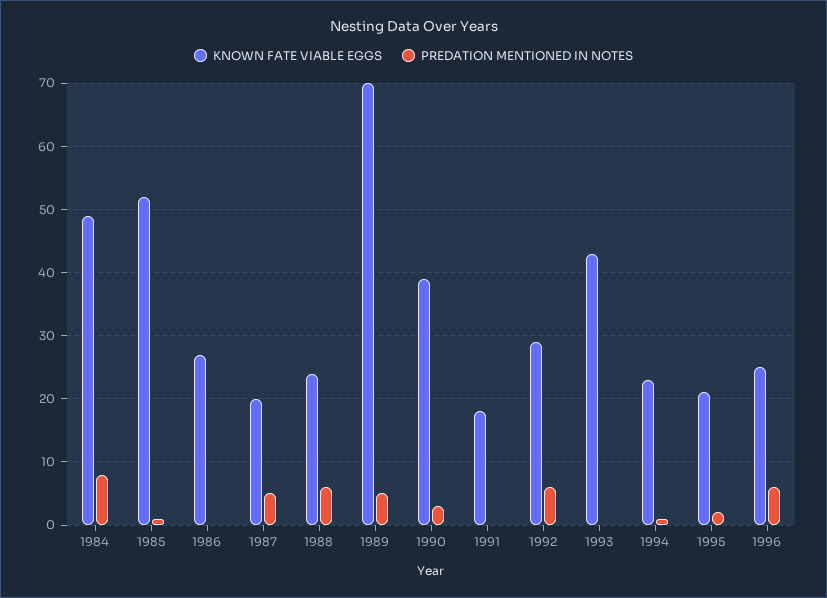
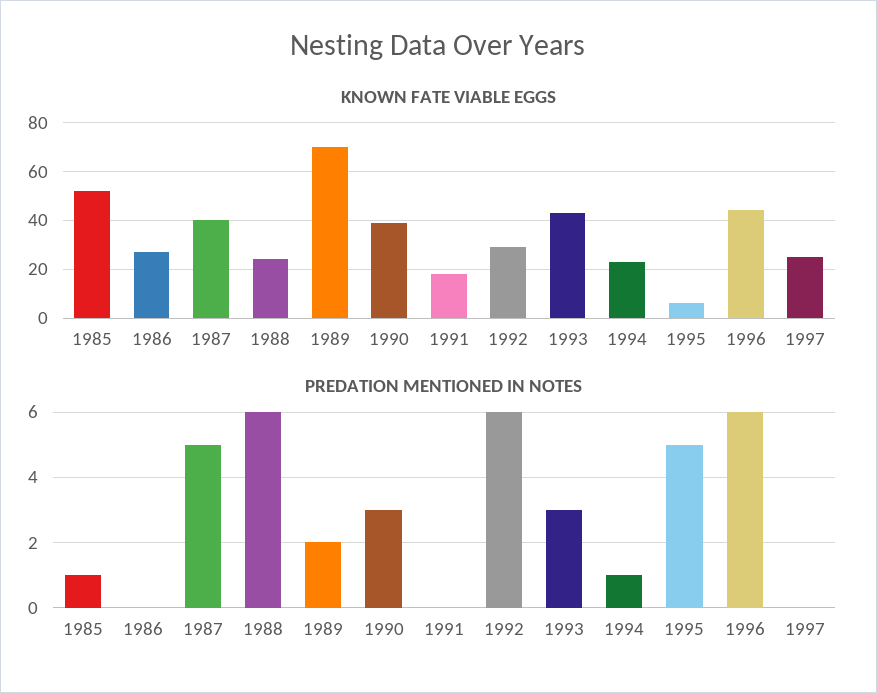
KNOWN FATE VIABLE EGGS, 1984: 49 -> none
PREDATION MENTIONED IN NOTES, 1984: 8 -> none
KNOWN FATE VIABLE EGGS, 1987: 20 -> 40
PREDATION MENTIONED IN NOTES, 1989: 5 -> 2
PREDATION MENTIONED IN NOTES, 1993: 0 -> 3
KNOWN FATE VIABLE EGGS, 1995: 21 -> 5
PREDATION MENTIONED IN NOTES, 1995: 2 -> 5
KNOWN FATE VIABLE EGGS, 1996: 25 -> 45
KNOWN FATE VIABLE EGGS, 1997: none -> 25
PREDATION MENTIONED IN NOTES, 1997: none -> 0

